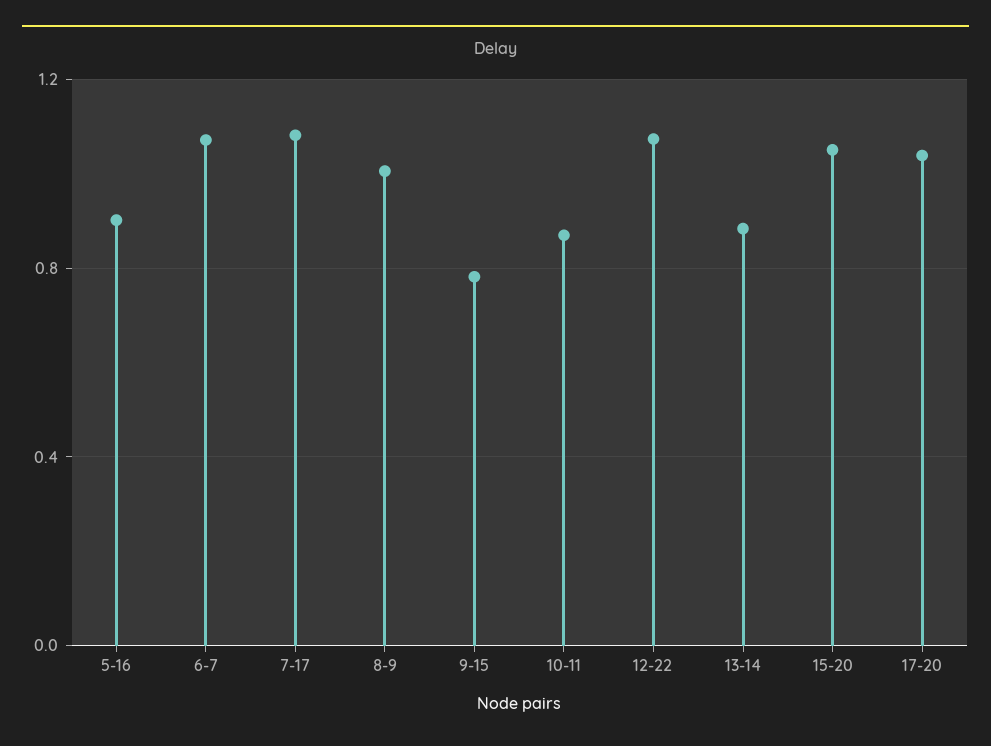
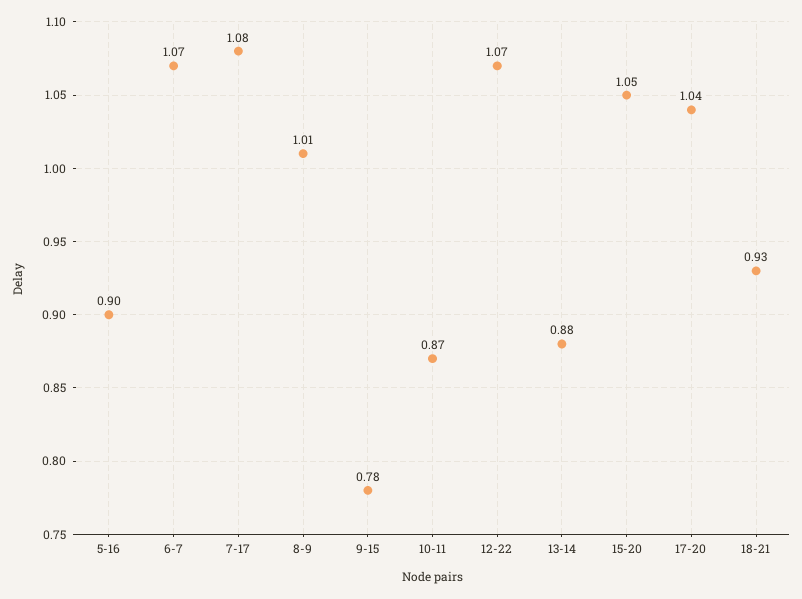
18-21: none -> 0.93

